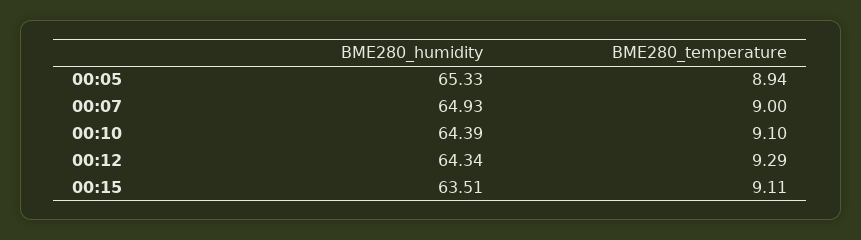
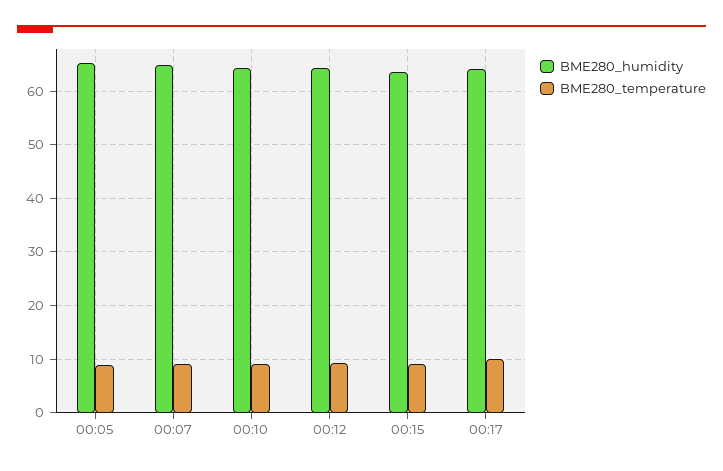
BME280_humidity, 00:17: none -> 64
BME280_temperature, 00:17: none -> 10

